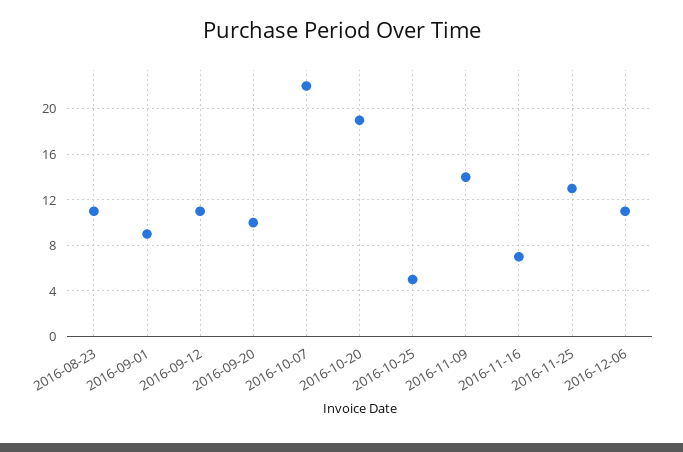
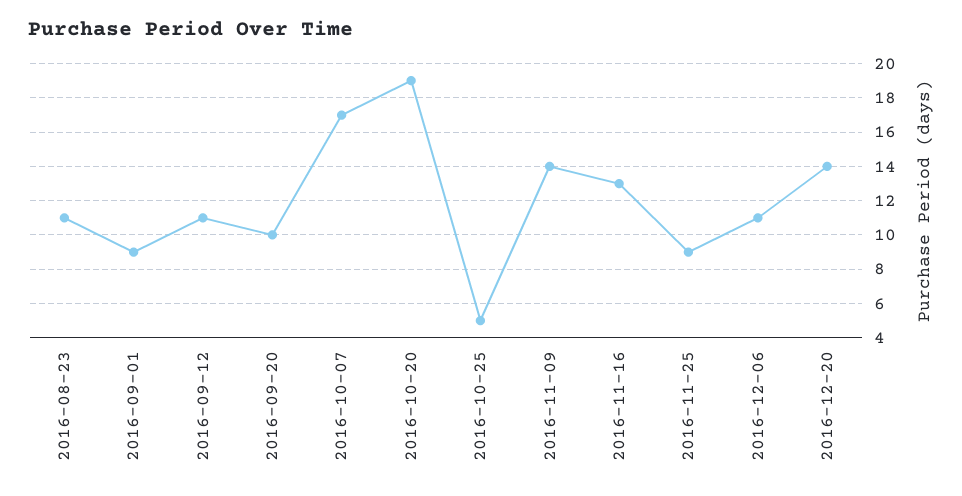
2016-10-07: 22 -> 17
2016-11-16: 7 -> 13
2016-11-25: 13 -> 9
2016-12-20: none -> 14

